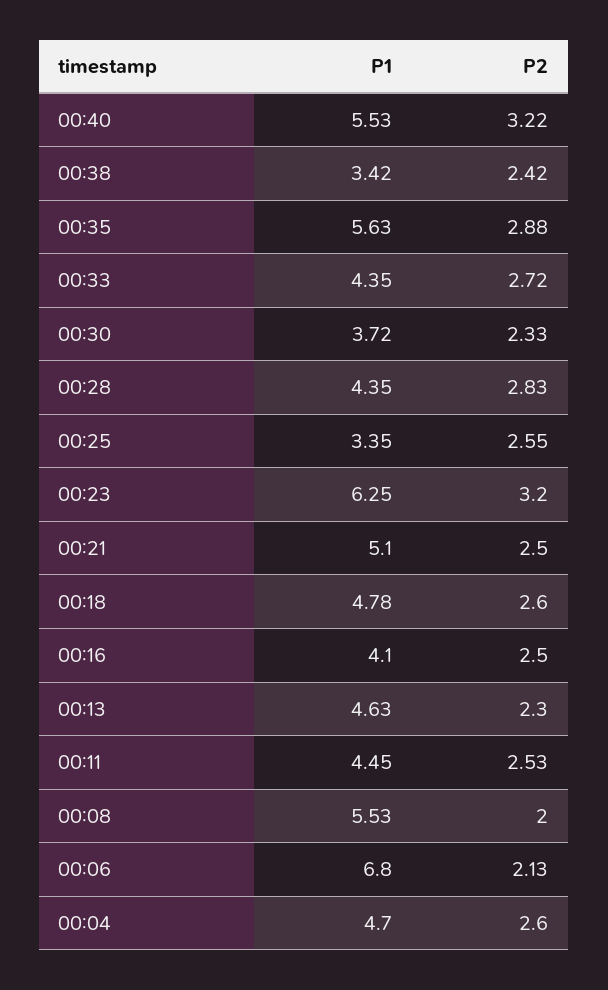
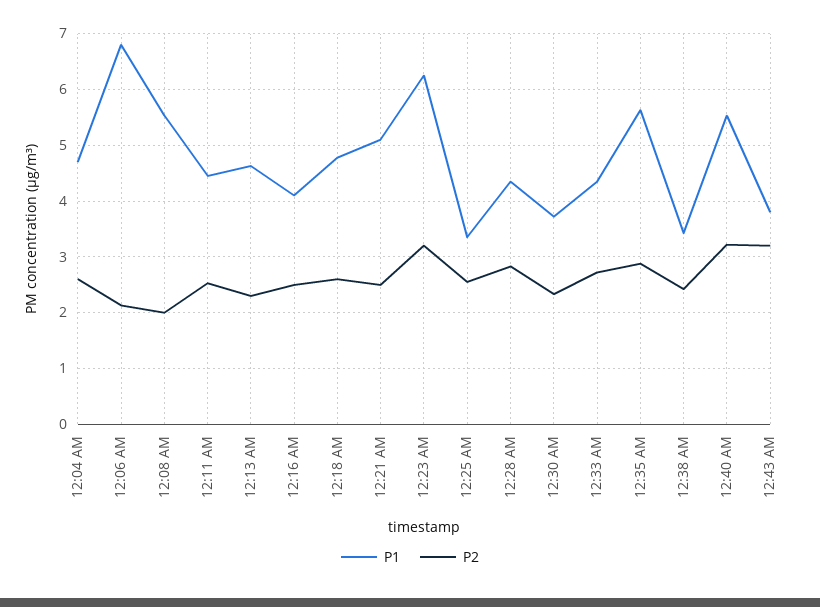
P1, 12:43 AM: none -> 3.8
P2, 12:43 AM: none -> 3.2

